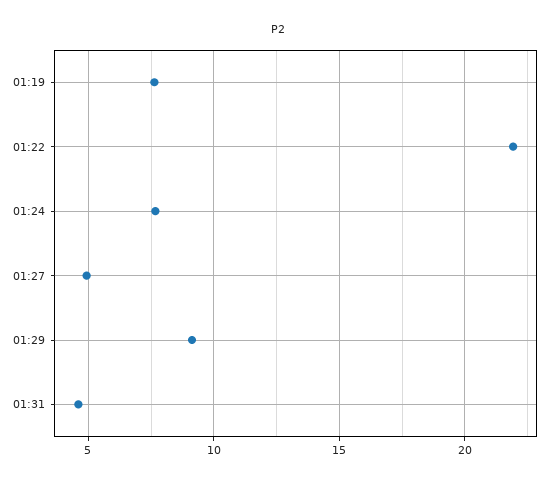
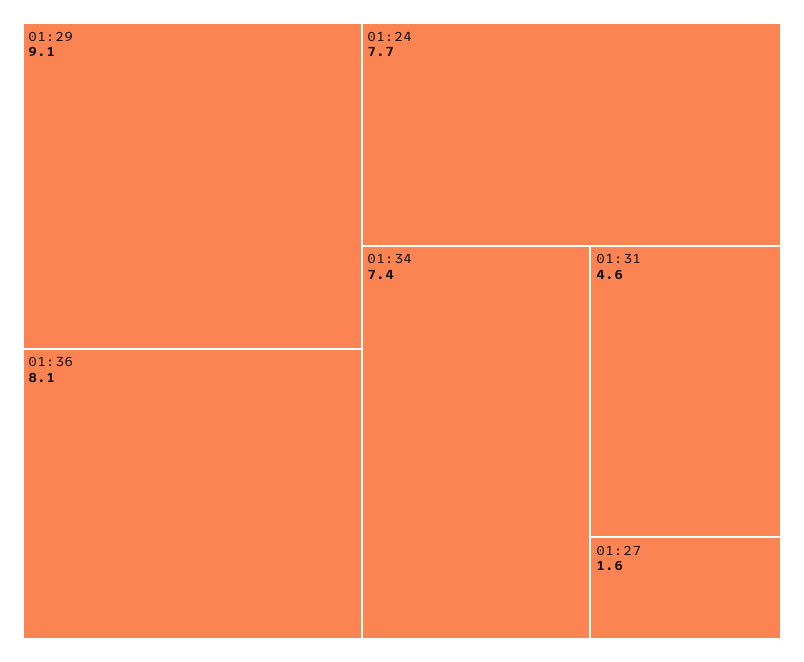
01:19: 7.5 -> none
01:22: 22 -> none
01:27: 5 -> 1.6
01:36: none -> 8.1
01:34: none -> 7.4

